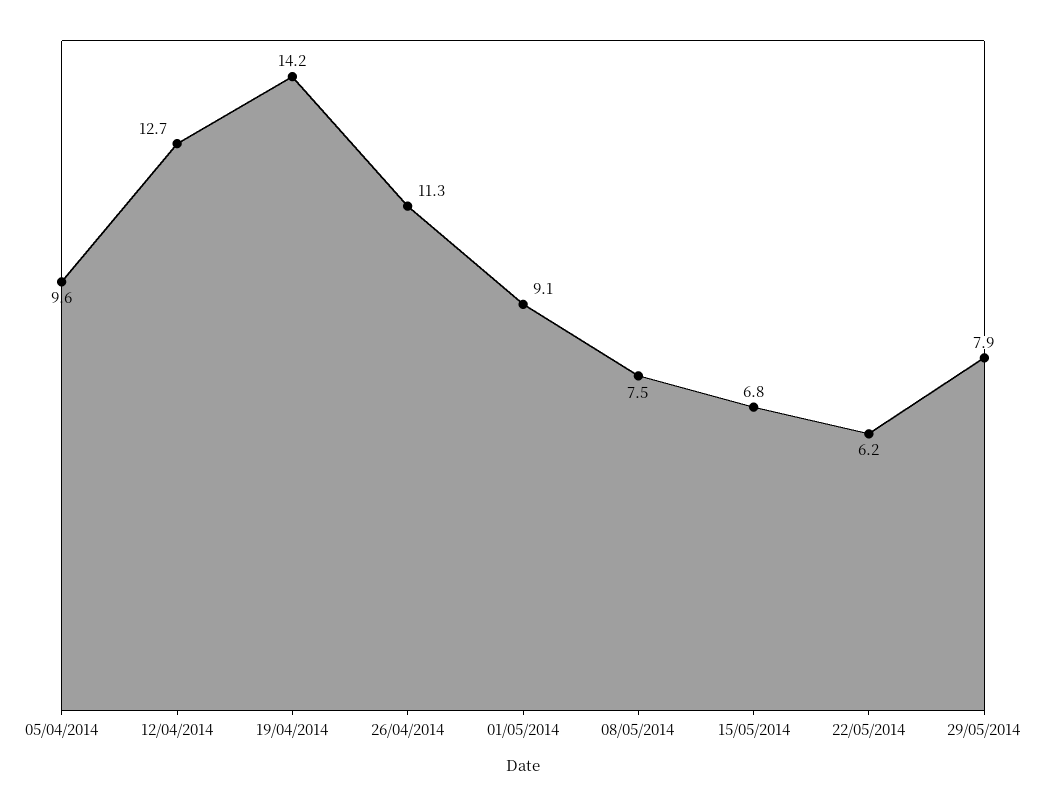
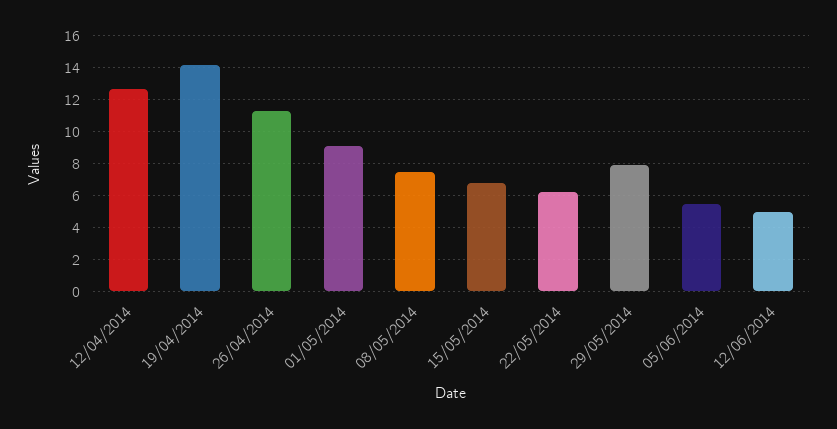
05/04/2014: 9.6 -> none
05/06/2014: none -> 5.5
12/06/2014: none -> 5

